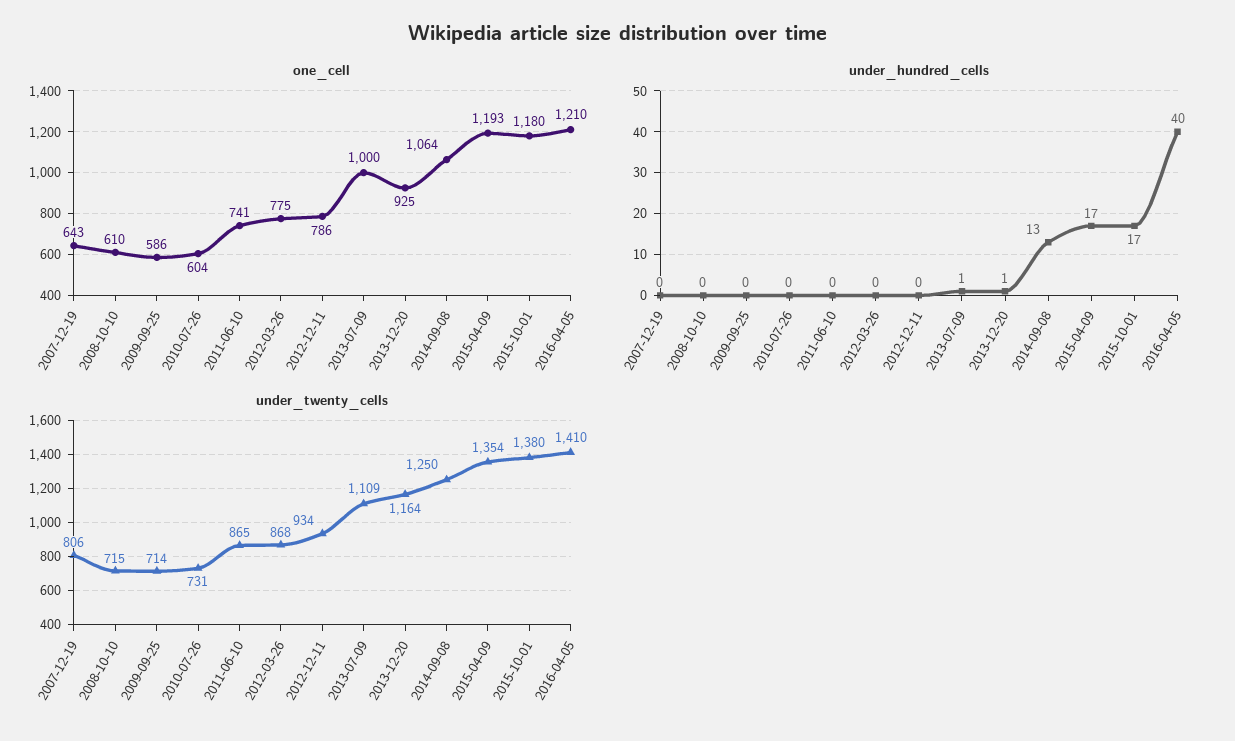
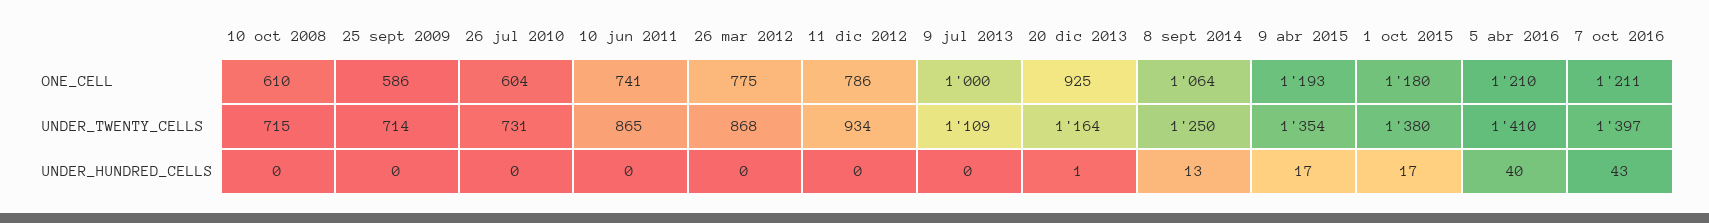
one_cell, 2007-12-19: 643 -> none
under_hundred_cells, 2007-12-19: 0 -> none
under_hundred_cells, 2013-07-09: 1 -> 0
under_twenty_cells, 2007-12-19: 806 -> none
one_cell, 7 oct 2016: none -> 1211
under_twenty_cells, 7 oct 2016: none -> 1397
under_hundred_cells, 7 oct 2016: none -> 43

